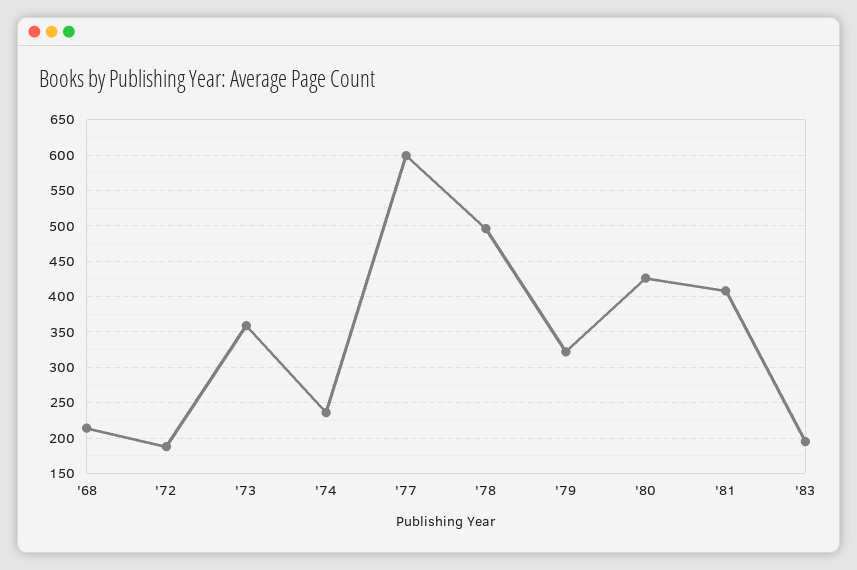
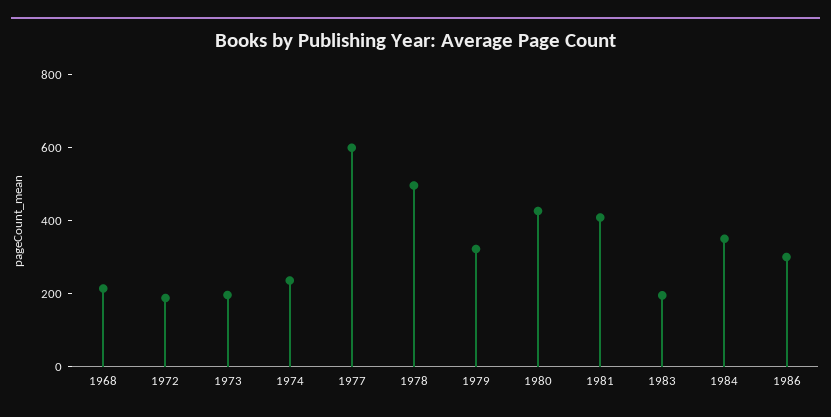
'73: 360 -> 200
1984: none -> 350
1986: none -> 300

